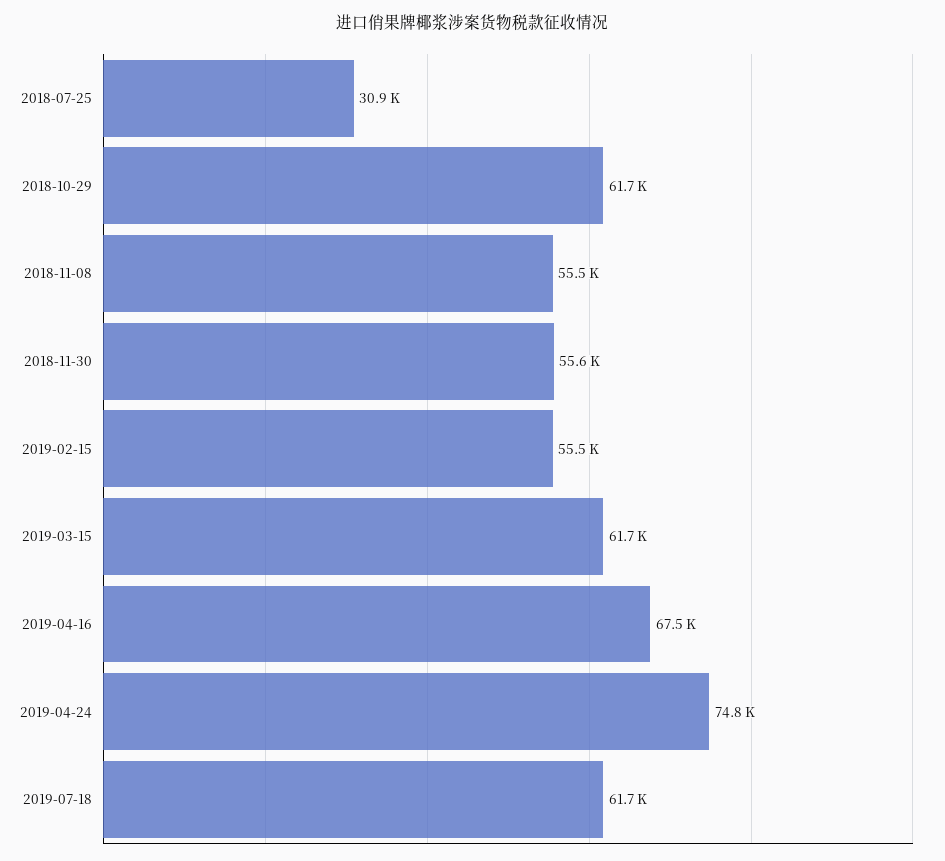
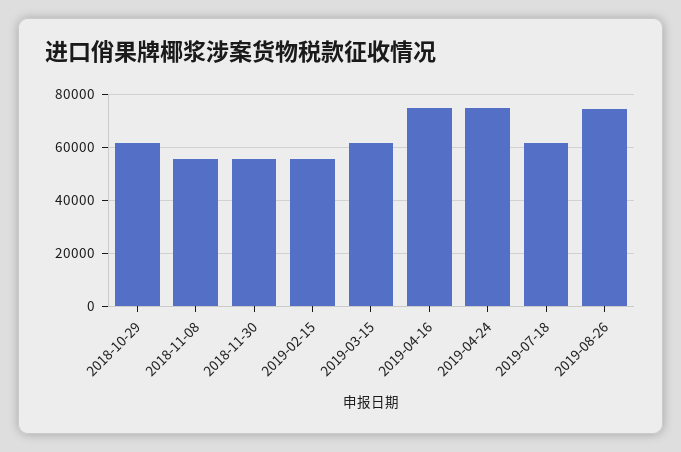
2018-07-25: 30900 -> none
2019-04-16: 67500 -> 75000
2019-08-26: none -> 75000

